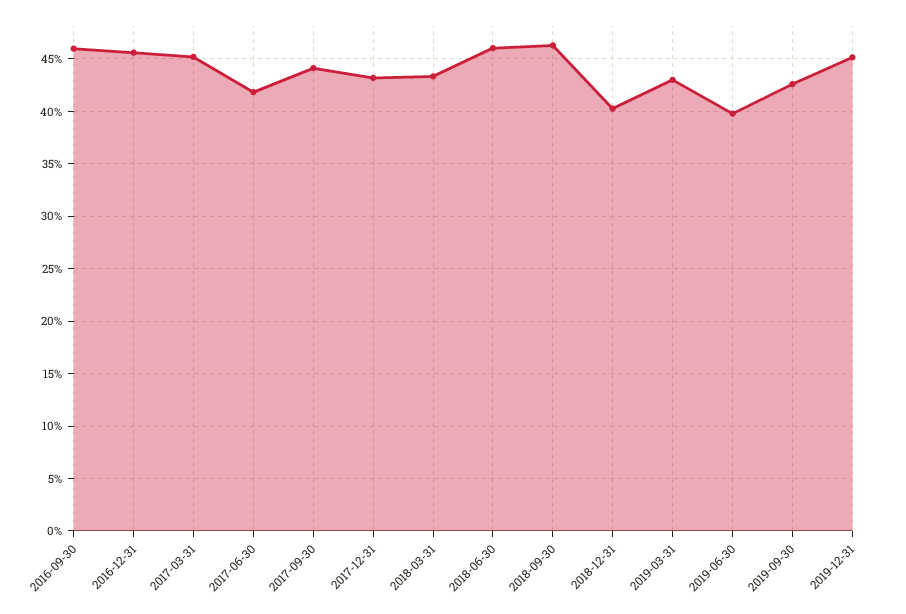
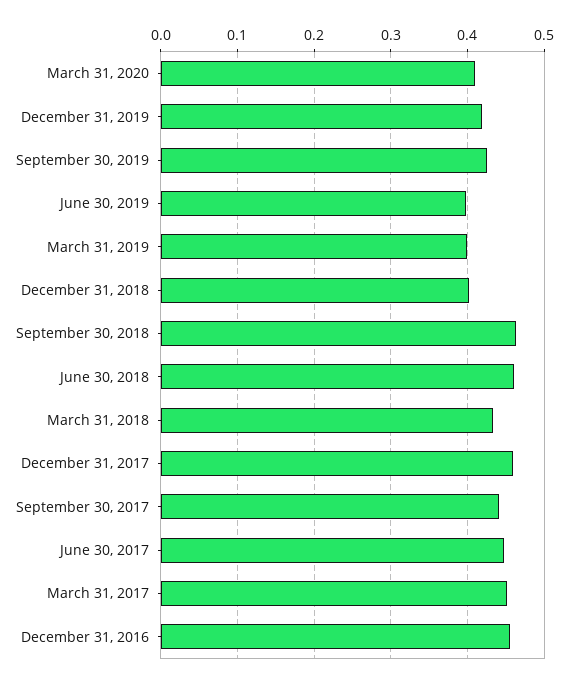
2016-09-30: 0.46 -> none
2017-06-30: 0.42 -> 0.45
2017-12-31: 0.43 -> 0.46
2019-03-31: 0.43 -> 0.4
2019-12-31: 0.45 -> 0.42
March 31, 2020: none -> 0.41

